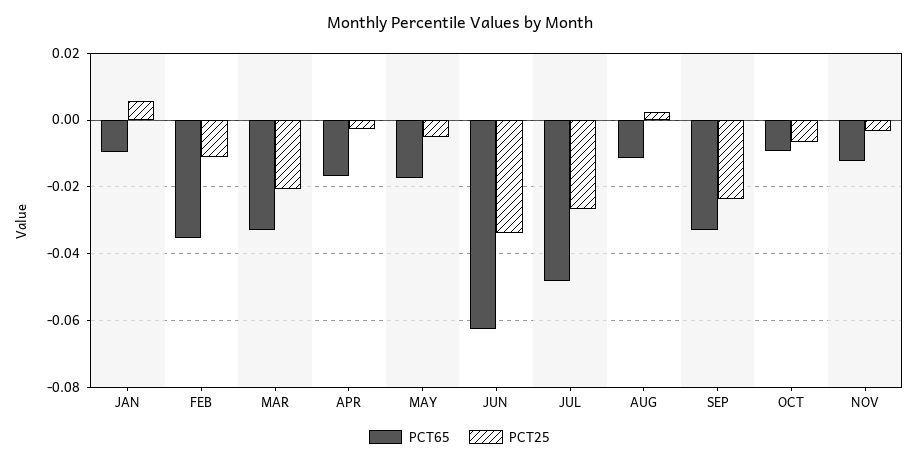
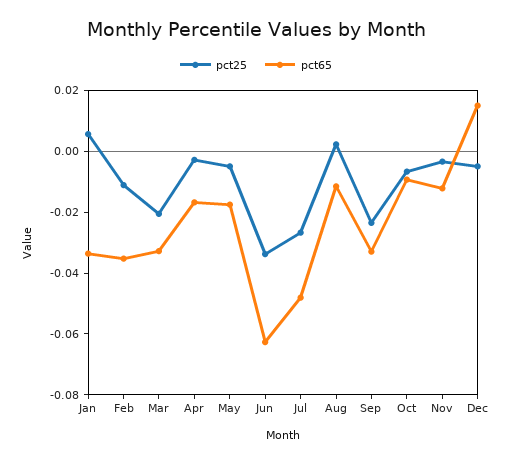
PCT65, JAN: -0.01 -> -0.035
PCT25, Dec: none -> -0.005
PCT65, Dec: none -> 0.015

